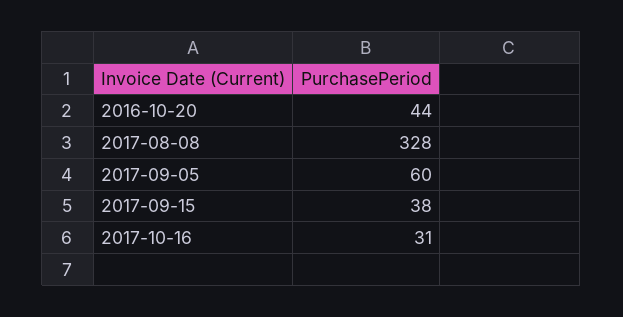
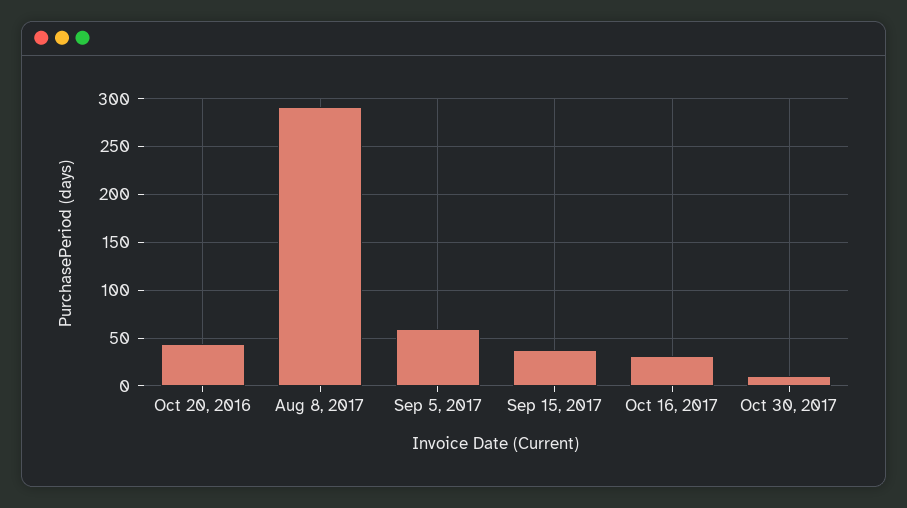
2017-08-08: 328 -> 290
Oct 30, 2017: none -> 10

